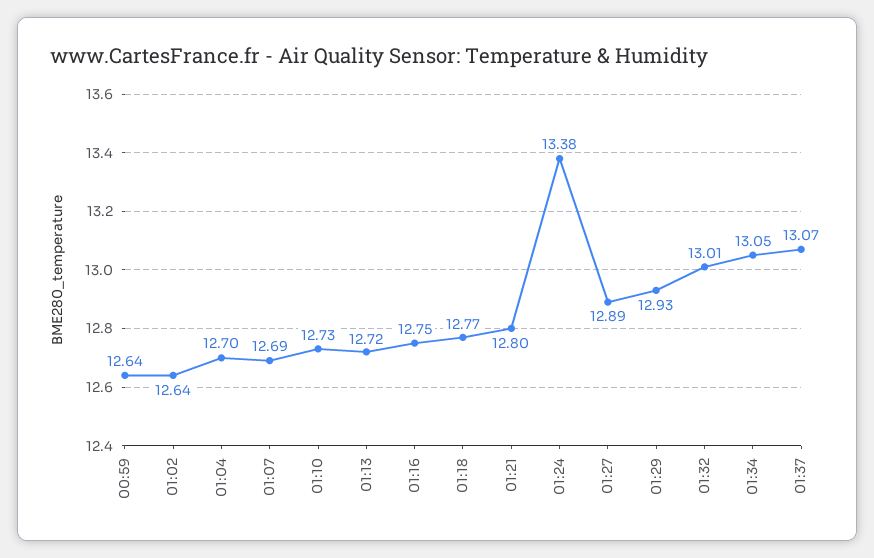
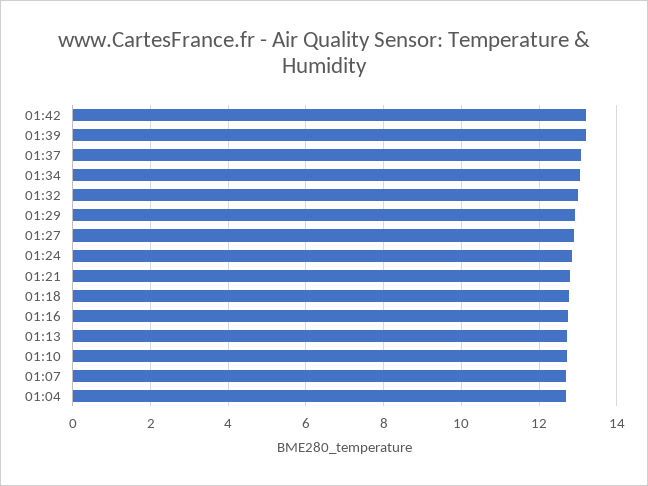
00:59: 12.64 -> none
01:02: 12.64 -> none
01:24: 13.38 -> 12.8
01:42: none -> 13.2
01:39: none -> 13.2

